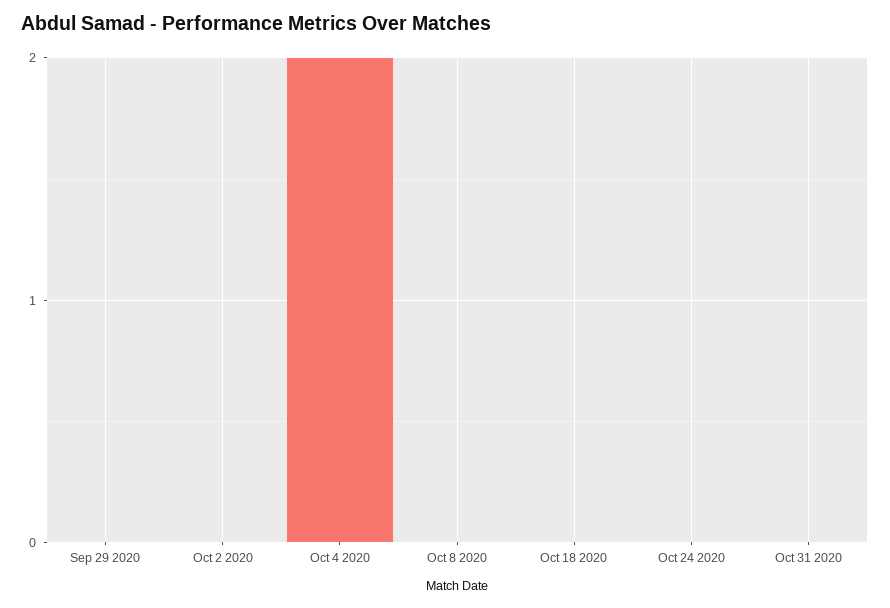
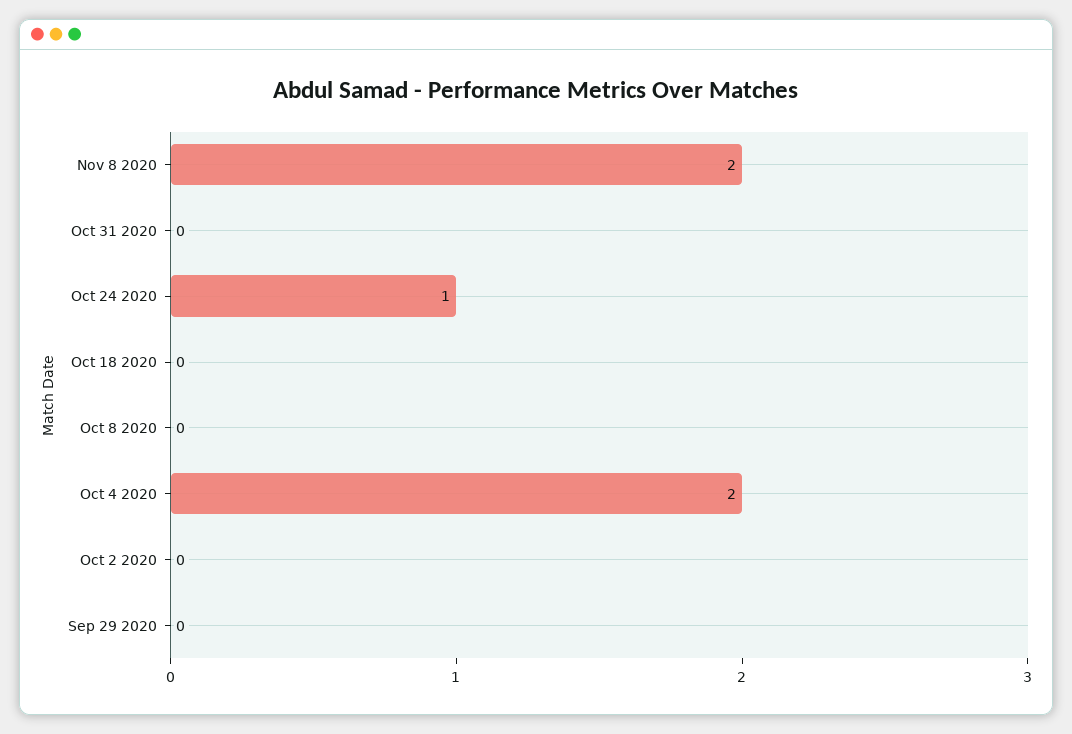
Oct 24 2020: 0 -> 1
Nov 8 2020: none -> 2

